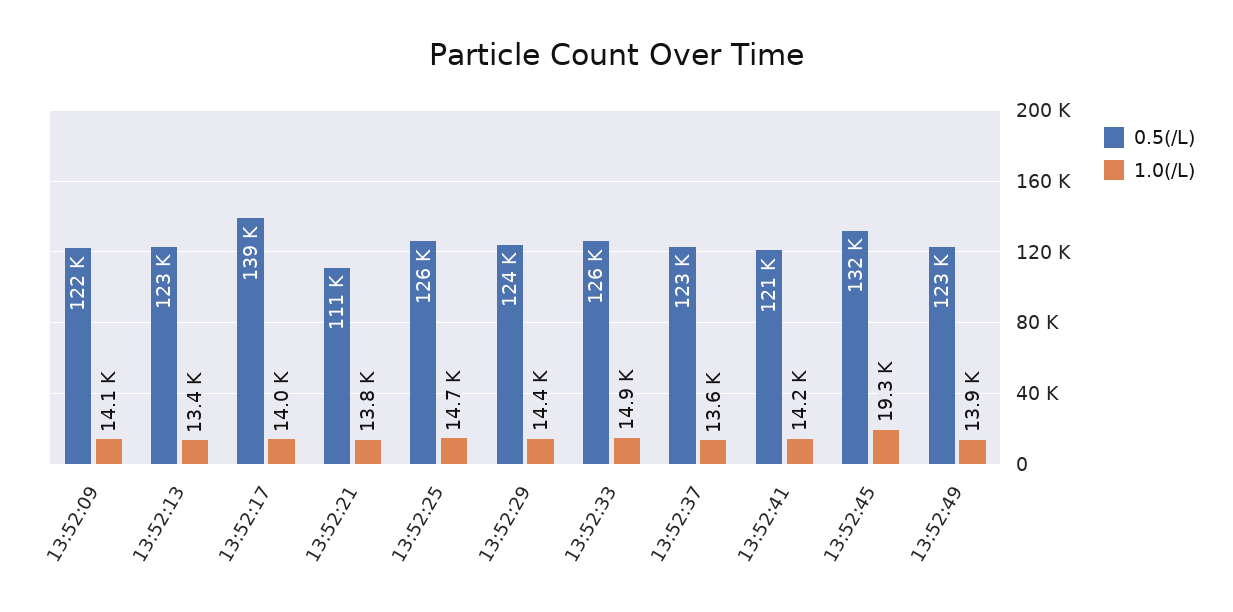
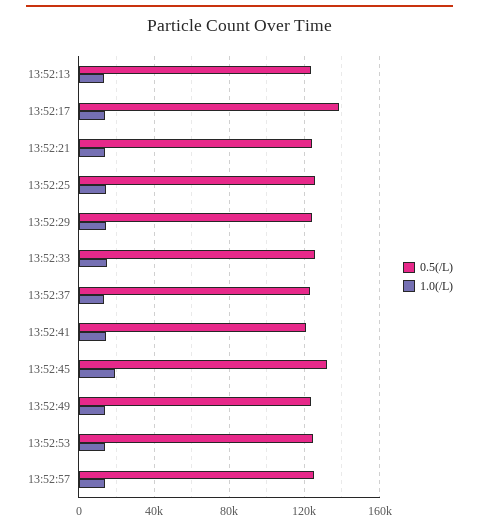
0.5(/L), 13:52:09: 122000 -> none
1.0(/L), 13:52:09: 14100 -> none
0.5(/L), 13:52:21: 111000 -> 125000
0.5(/L), 13:52:53: none -> 125000
1.0(/L), 13:52:53: none -> 15000
0.5(/L), 13:52:57: none -> 125000
1.0(/L), 13:52:57: none -> 15000

